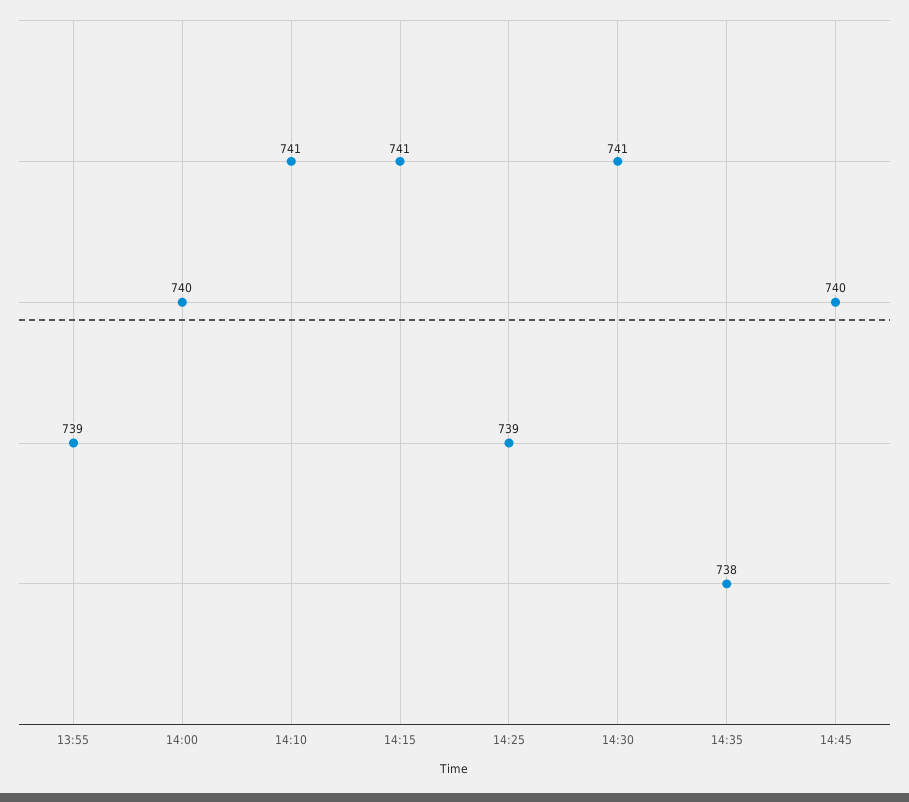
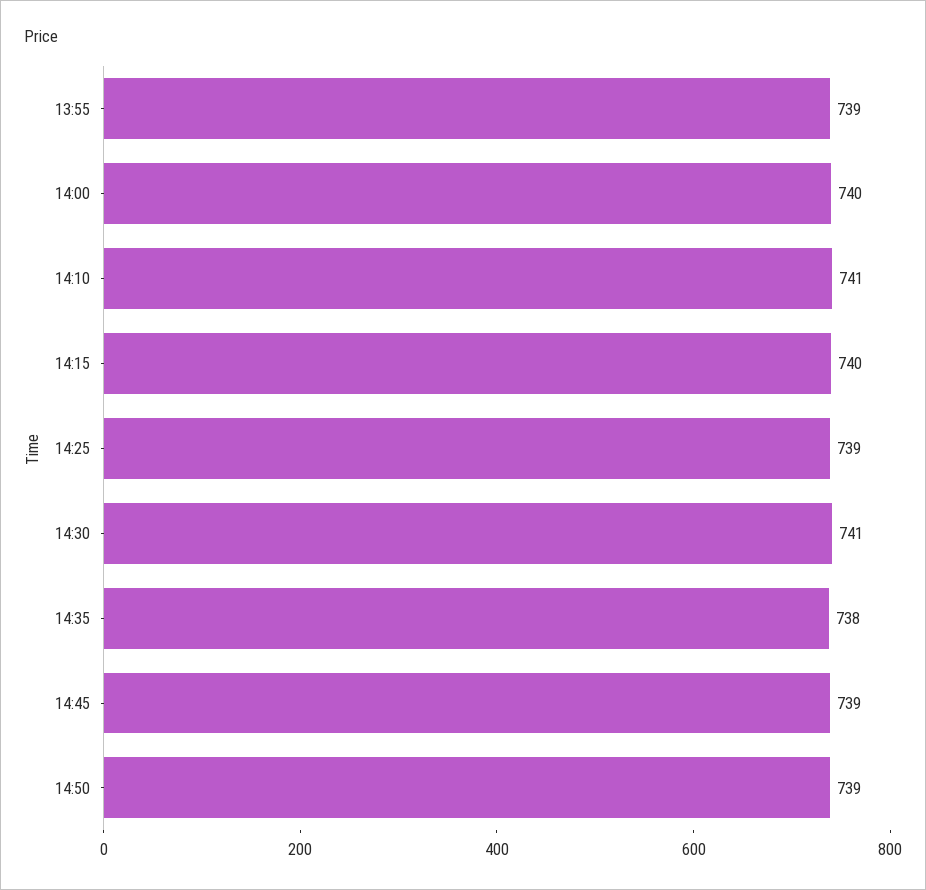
14:15: 741 -> 740
14:45: 740 -> 739
14:50: none -> 739

